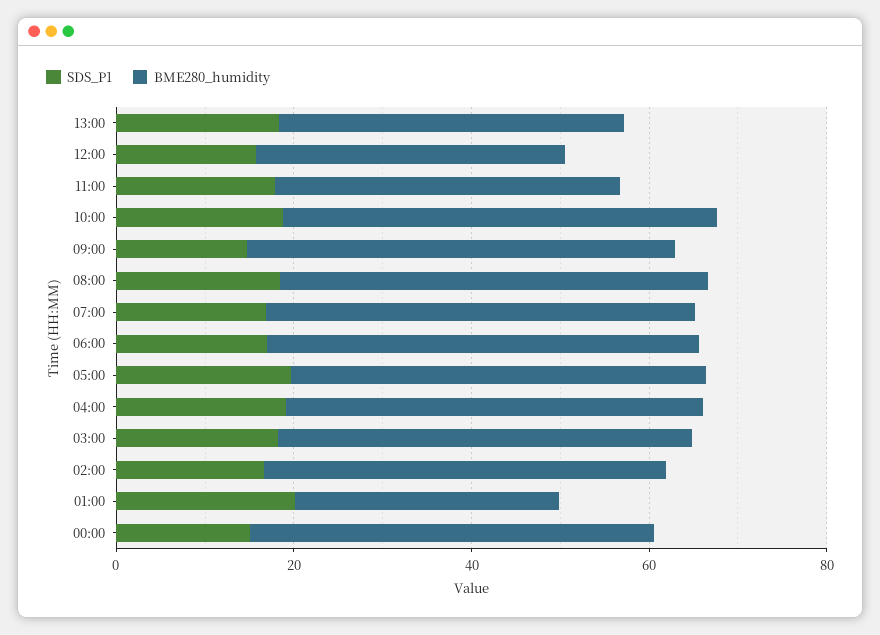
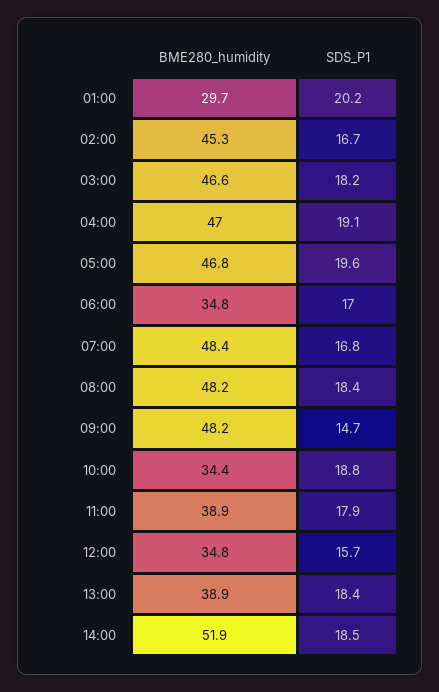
BME280_humidity, 10:00: 50 -> 34.4
BME280_humidity, 06:00: 50 -> 34.8
SDS_P1, 00:00: 15 -> none
BME280_humidity, 00:00: 45 -> none
BME280_humidity, 14:00: none -> 51.9
SDS_P1, 14:00: none -> 18.5

